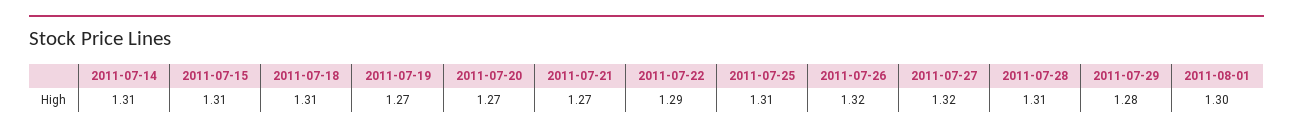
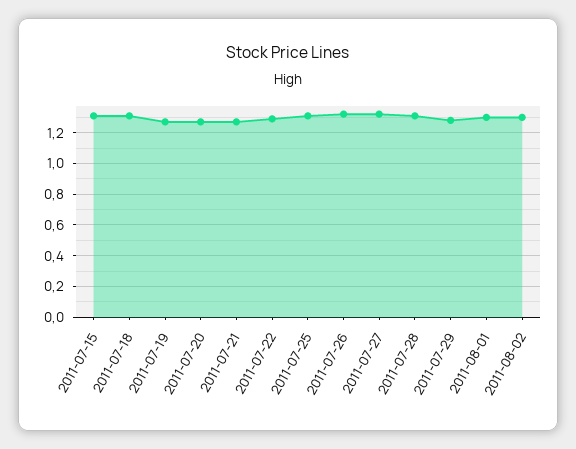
2011-07-14: 1.31 -> none
2011-08-02: none -> 1.3

